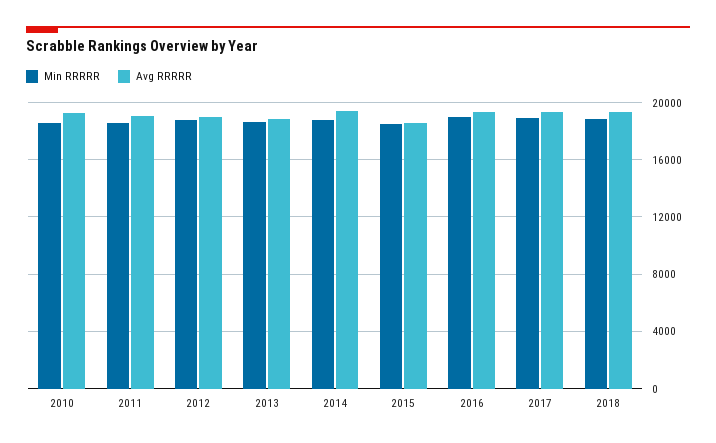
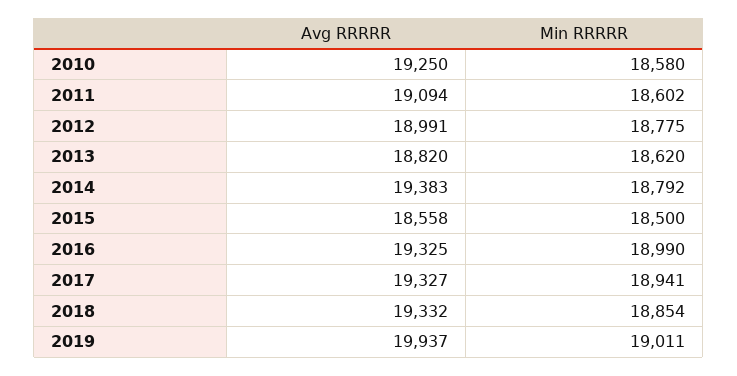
Avg RRRRR, 2019: none -> 19937
Min RRRRR, 2019: none -> 19011

